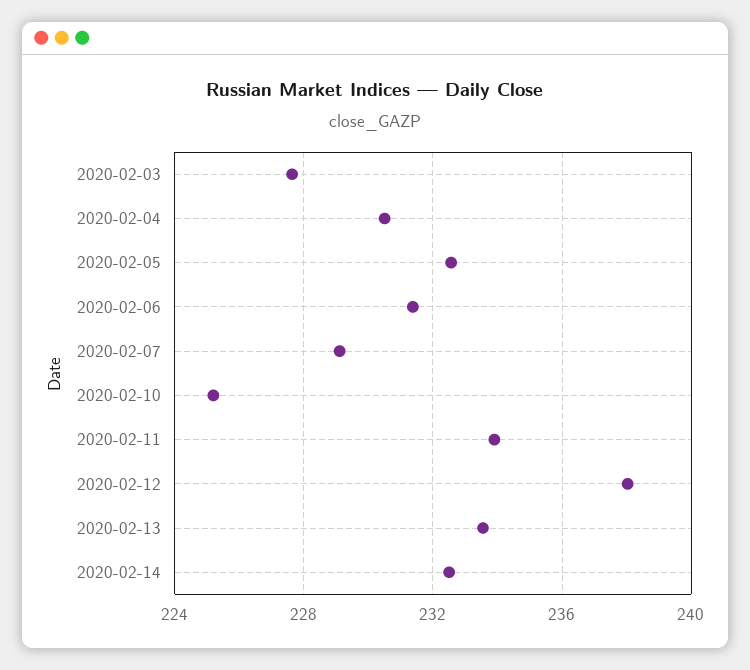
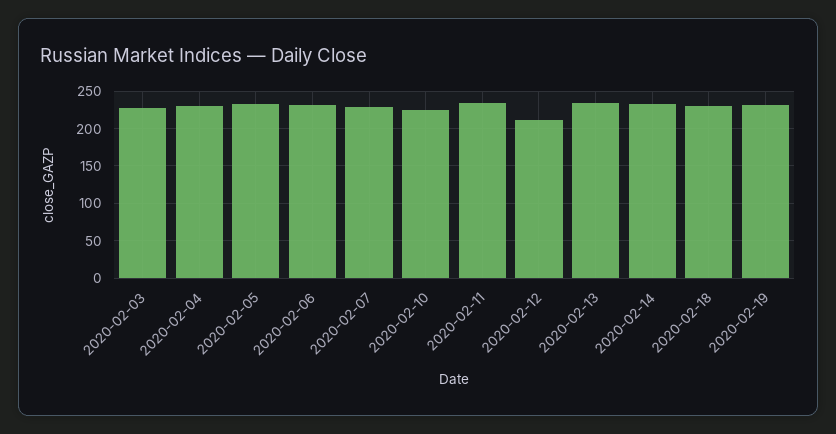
2020-02-12: 238 -> 210
2020-02-18: none -> 230
2020-02-19: none -> 230

